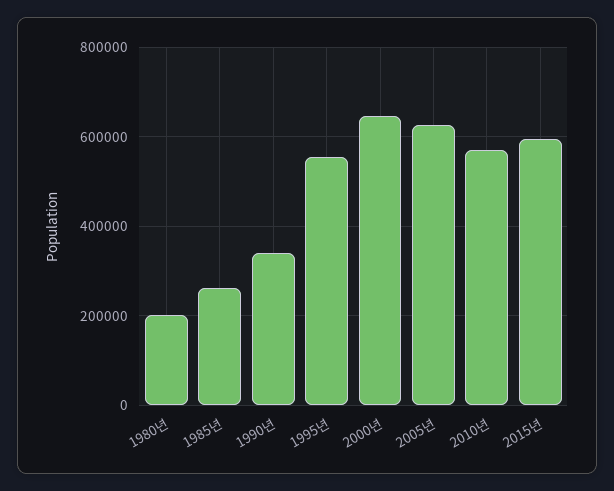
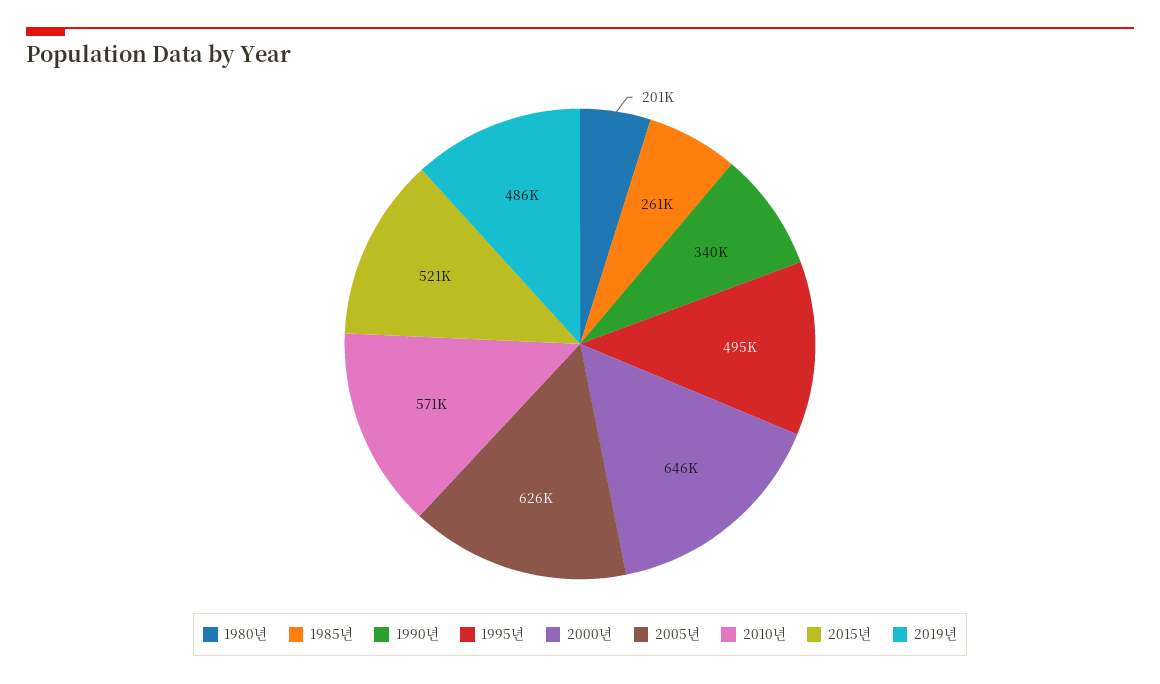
1995년: 560000 -> 495000
2015년: 600000 -> 521000
2019년: none -> 486000

